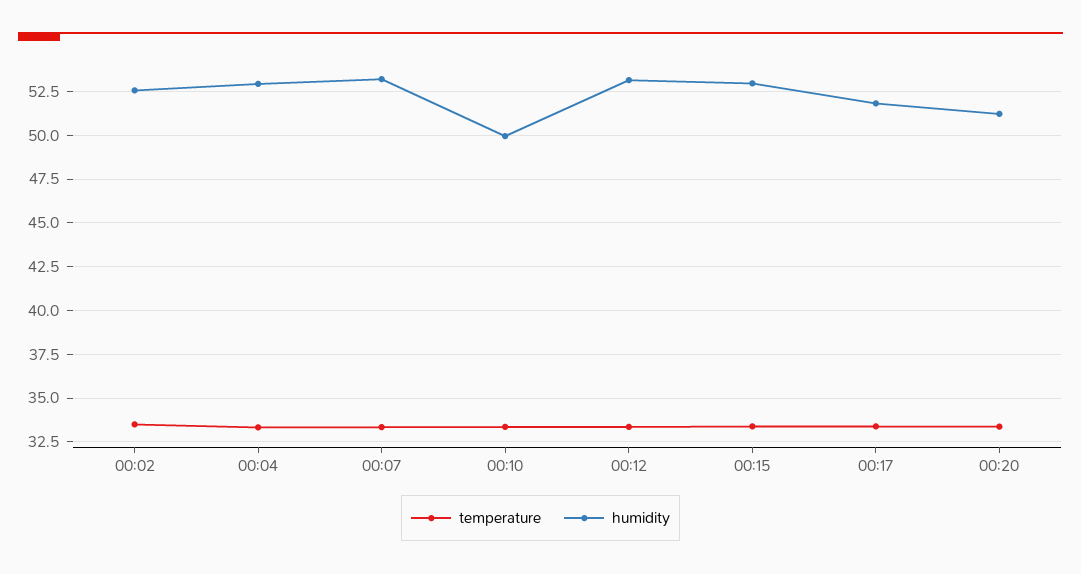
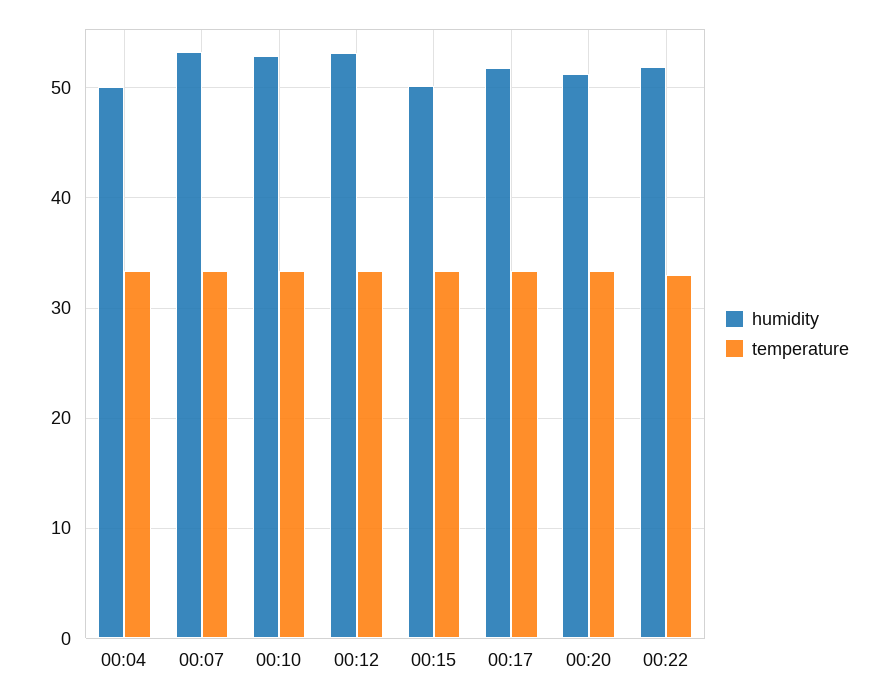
temperature, 00:02: 33.5 -> none
humidity, 00:02: 52.5 -> none
humidity, 00:04: 53 -> 50
humidity, 00:10: 50 -> 53
humidity, 00:15: 53 -> 50
humidity, 00:22: none -> 52
temperature, 00:22: none -> 33

